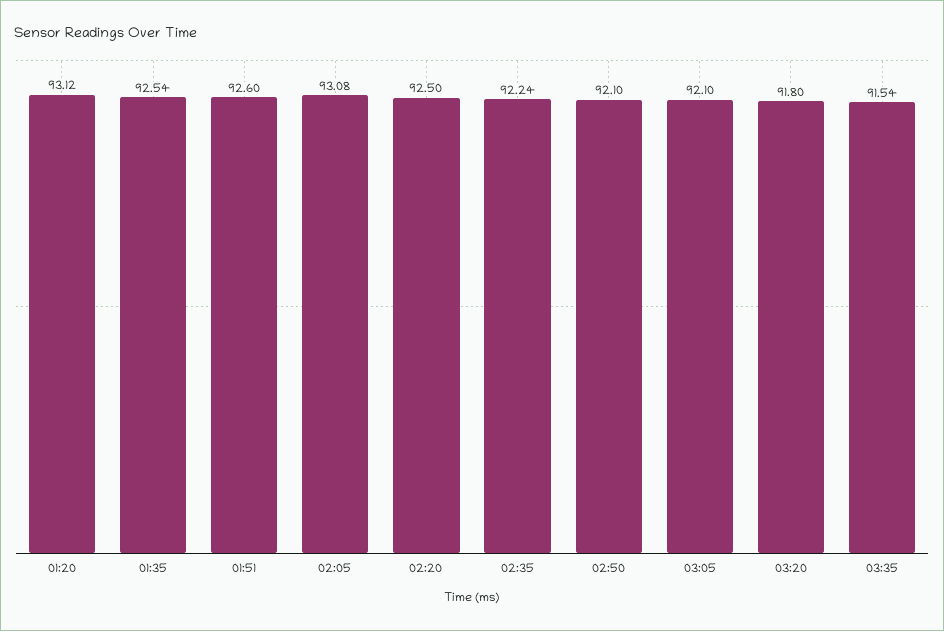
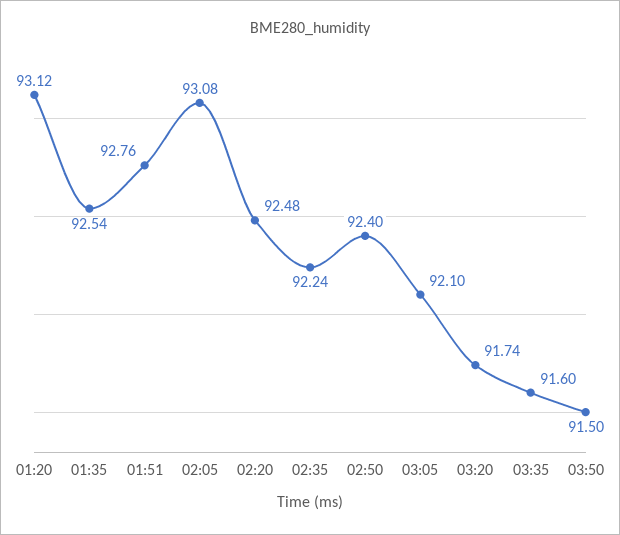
01:51: 92.6 -> 92.76
02:20: 92.5 -> 92.48
02:50: 92.1 -> 92.4
03:20: 91.8 -> 91.74
03:35: 91.54 -> 91.6
03:50: none -> 91.5

